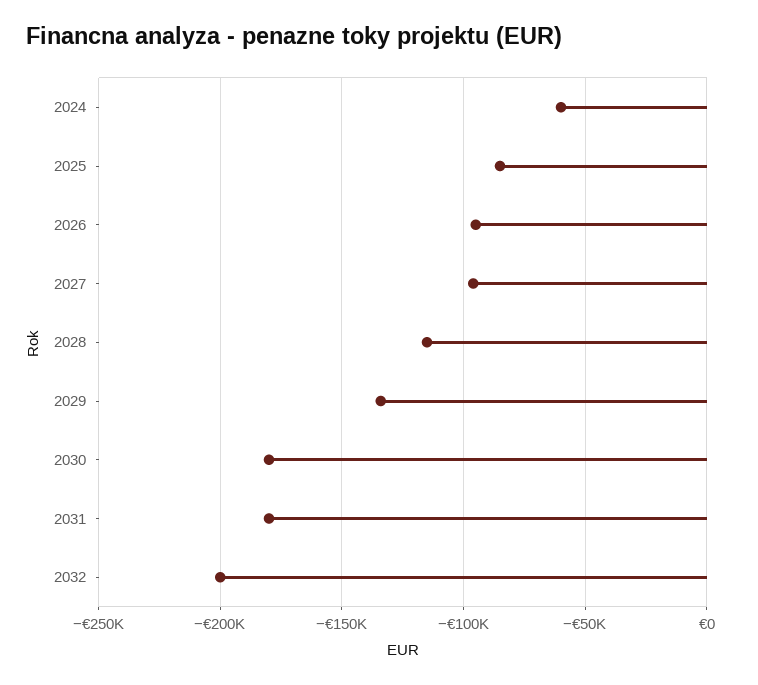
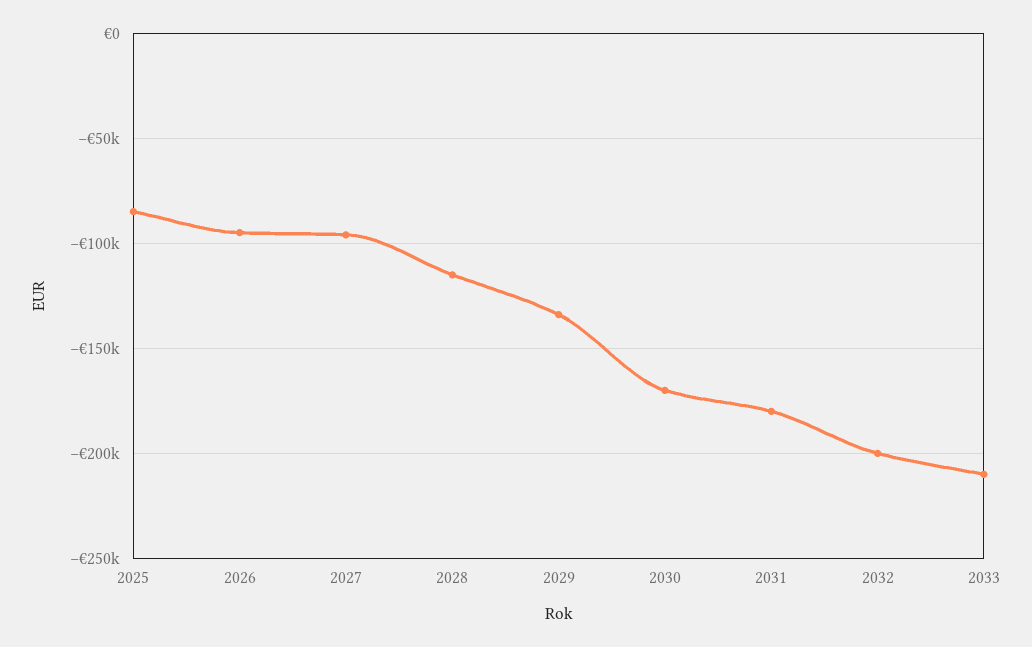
2024: -60000 -> none
2030: -180000 -> -170000
2033: none -> -210000

